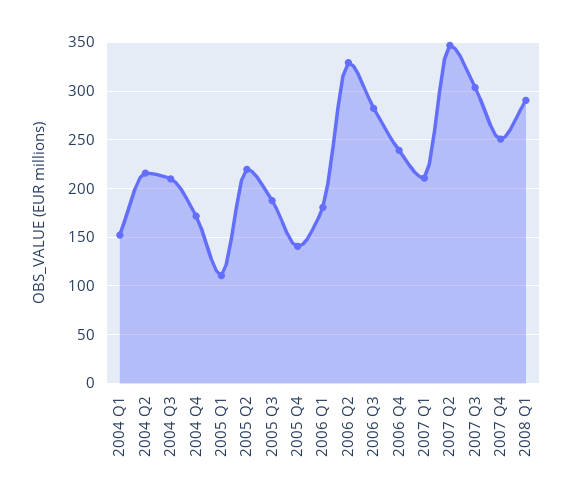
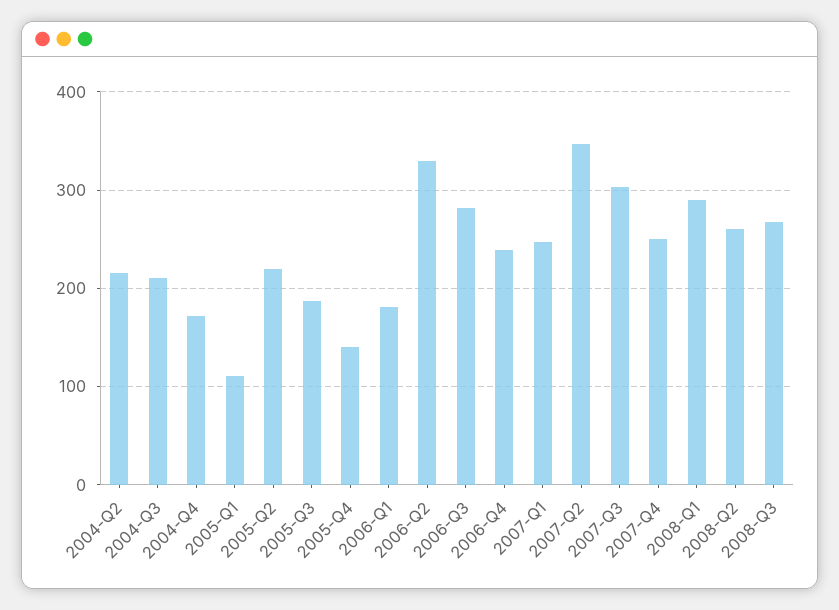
2004 Q1: 150 -> none
2007 Q1: 210 -> 250
2008-Q2: none -> 260
2008-Q3: none -> 270

